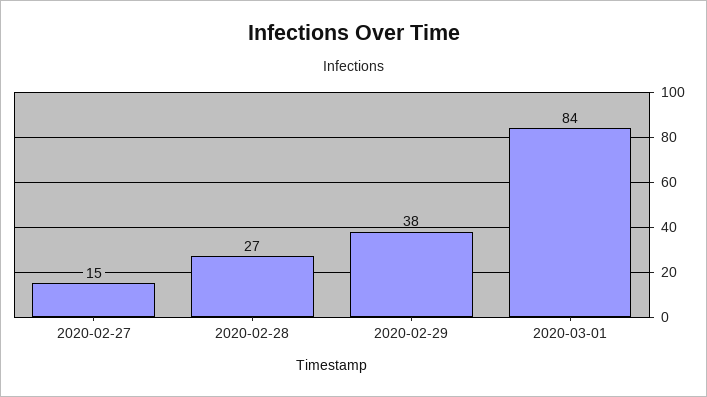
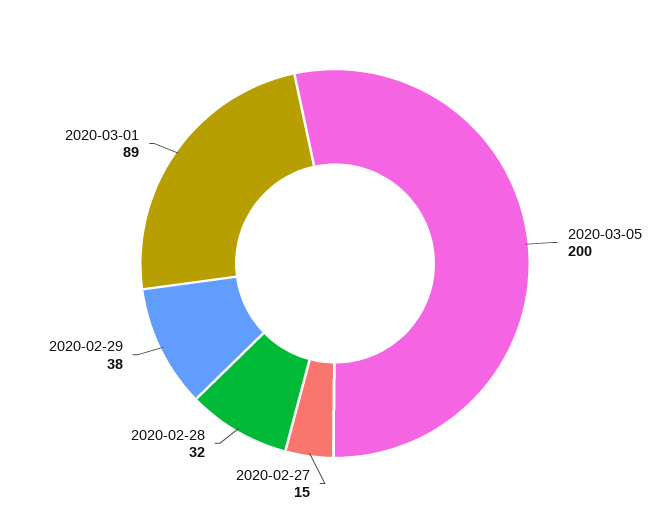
2020-02-28: 27 -> 32
2020-03-01: 84 -> 89
2020-03-05: none -> 200

